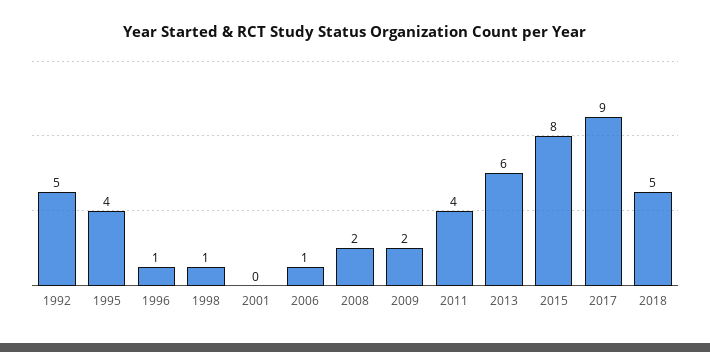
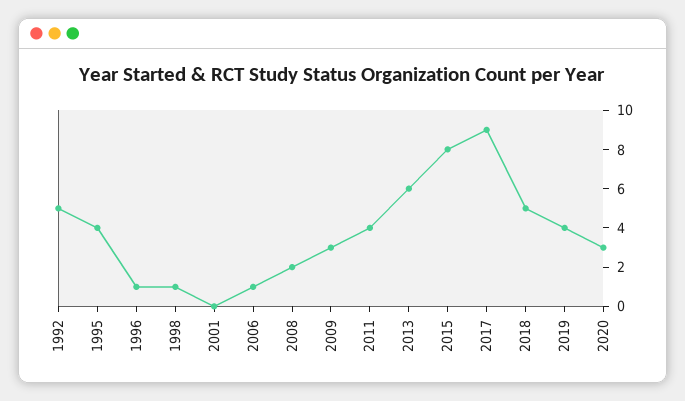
2009: 2 -> 3
2019: none -> 4
2020: none -> 3

